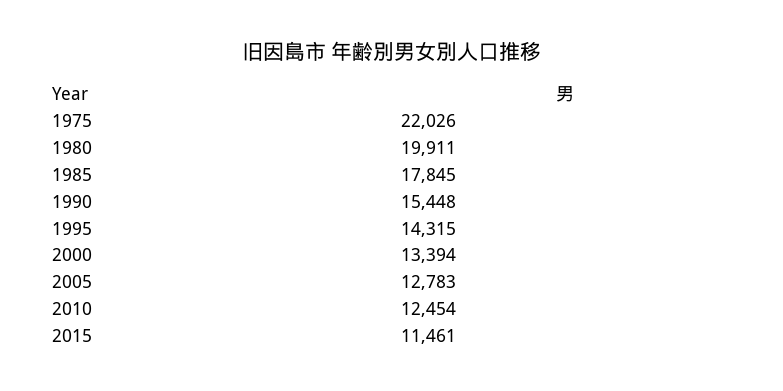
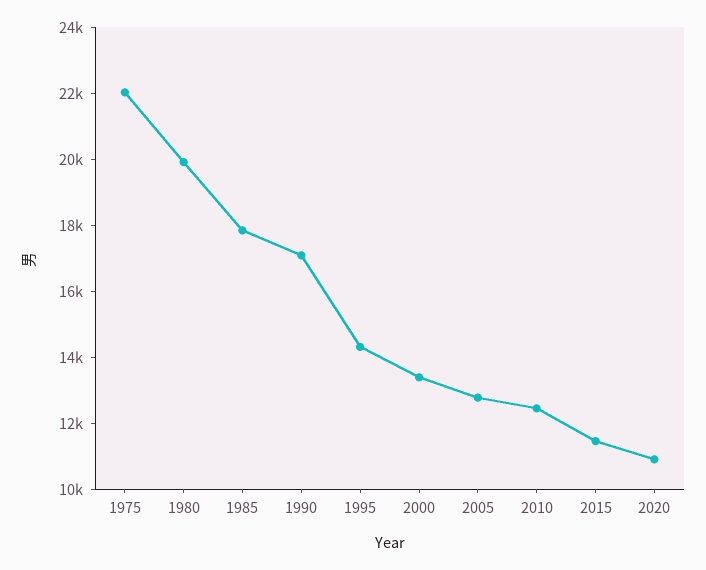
1990: 15448 -> 17000
2020: none -> 11000

